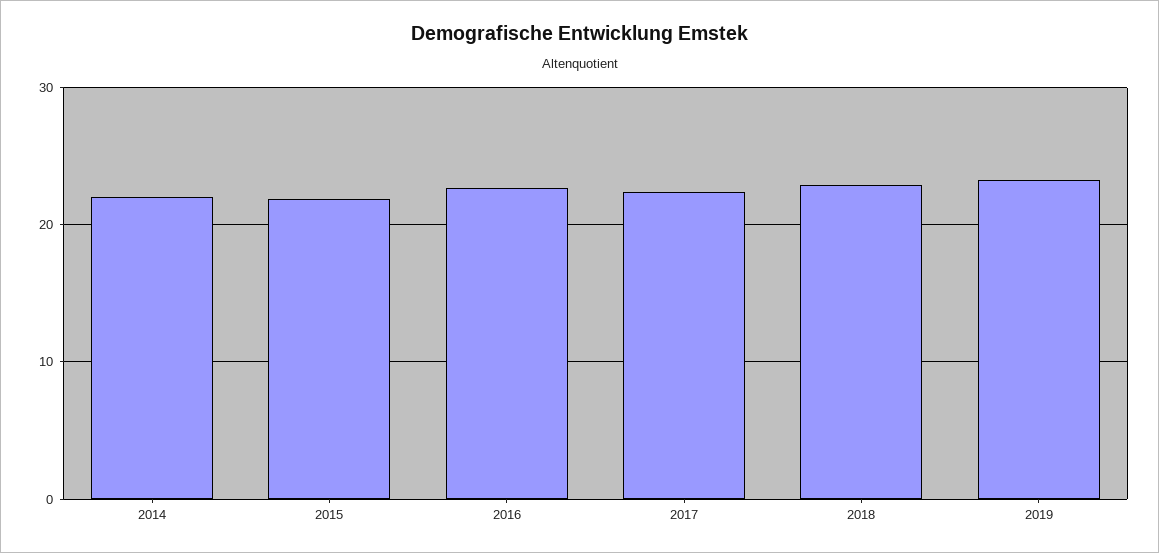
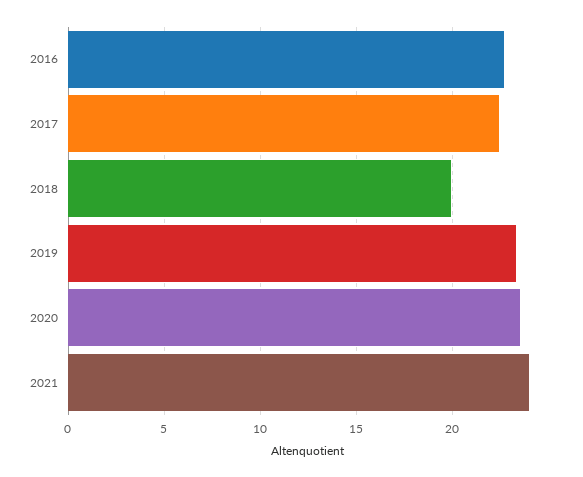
2014: 22 -> none
2015: 22 -> none
2018: 23 -> 20
2020: none -> 23.5
2021: none -> 24

